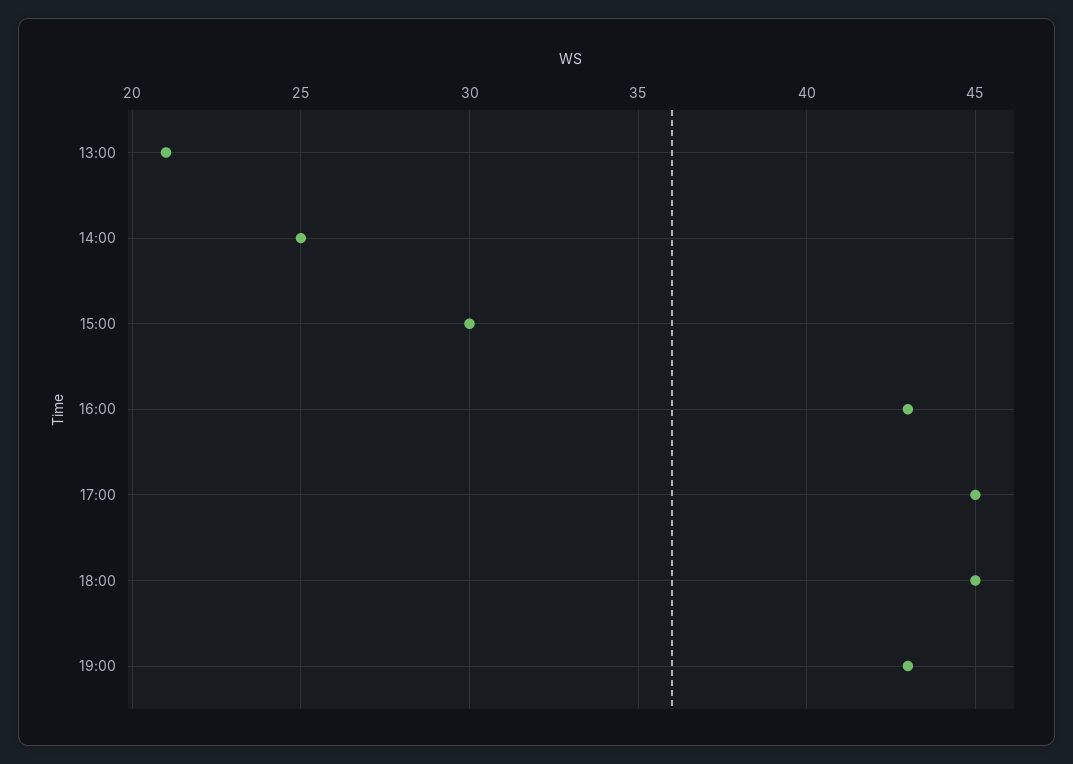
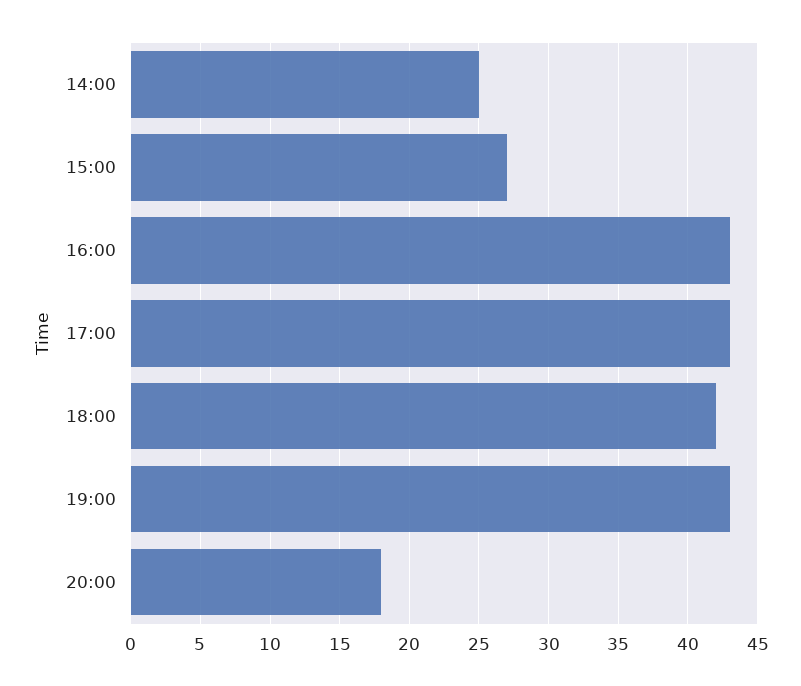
13:00: 21 -> none
15:00: 30 -> 27
17:00: 45 -> 43
18:00: 45 -> 42
20:00: none -> 18

